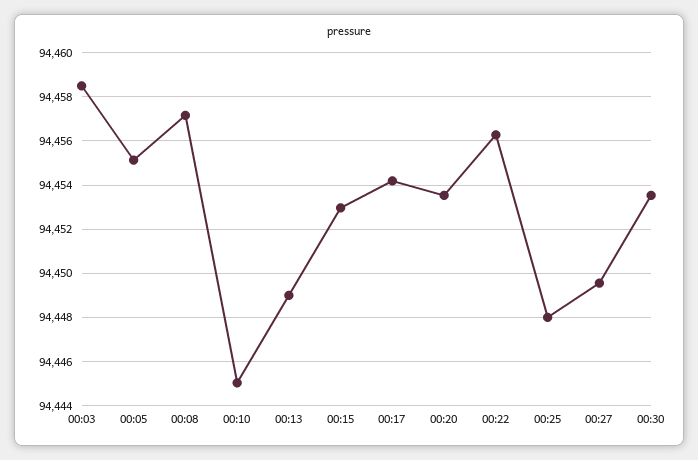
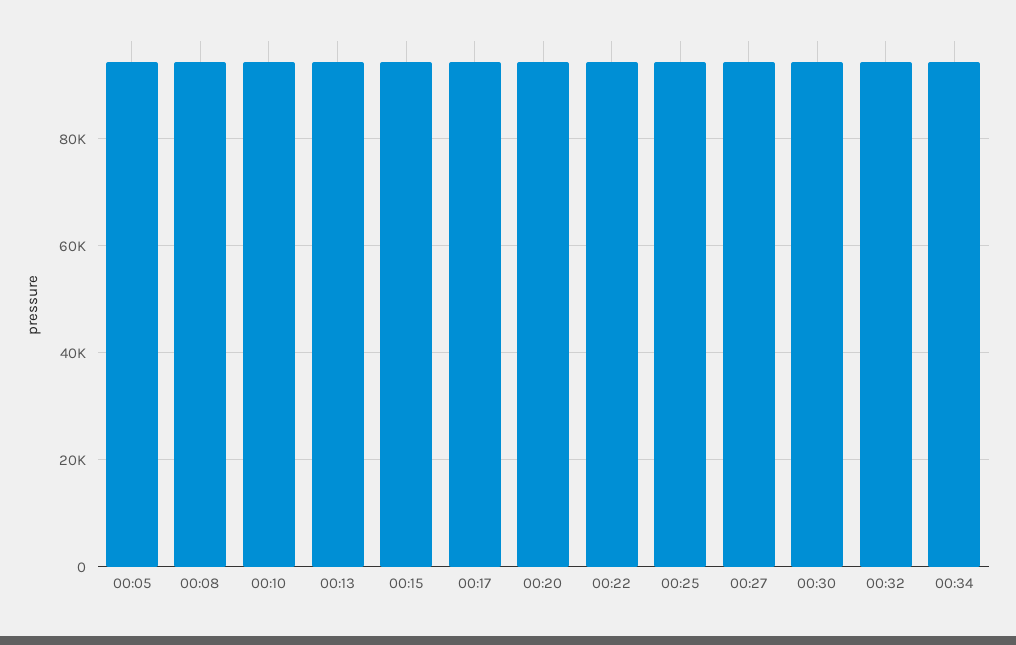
00:03: 94458.5 -> none
00:32: none -> 94000
00:34: none -> 94000

